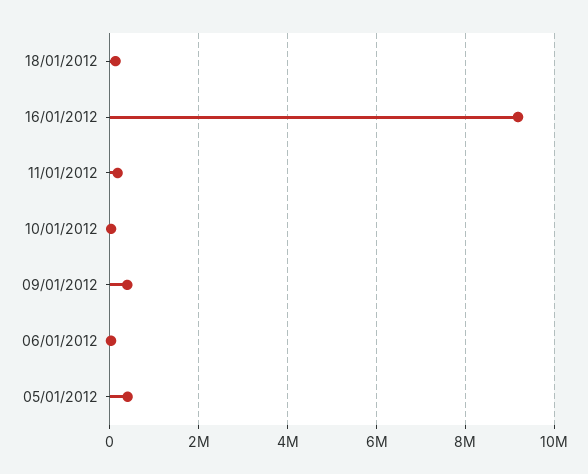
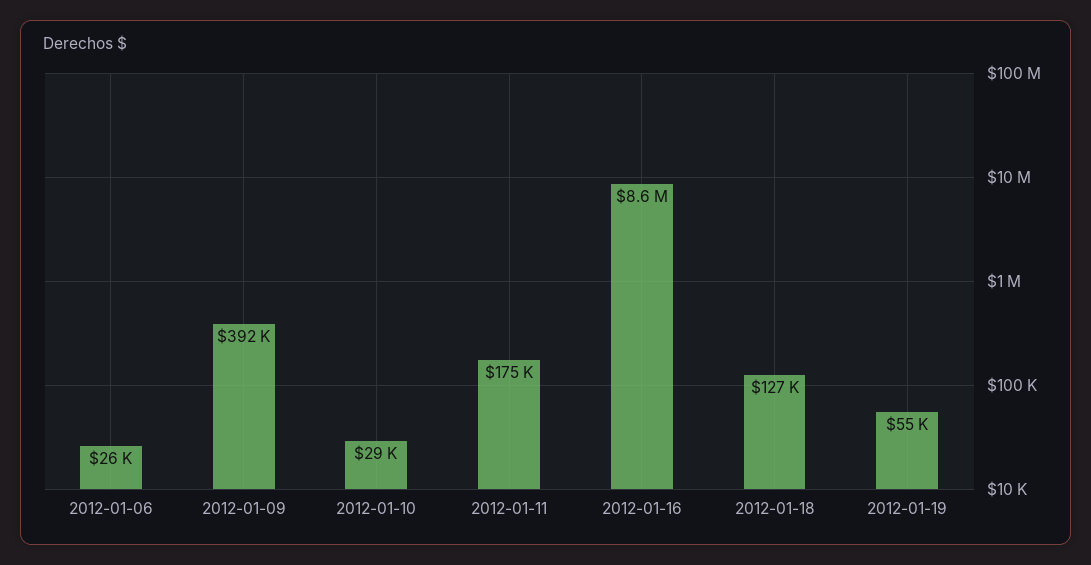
16/01/2012: 9200000 -> 8600000
05/01/2012: 400000 -> none
2012-01-19: none -> 55000

